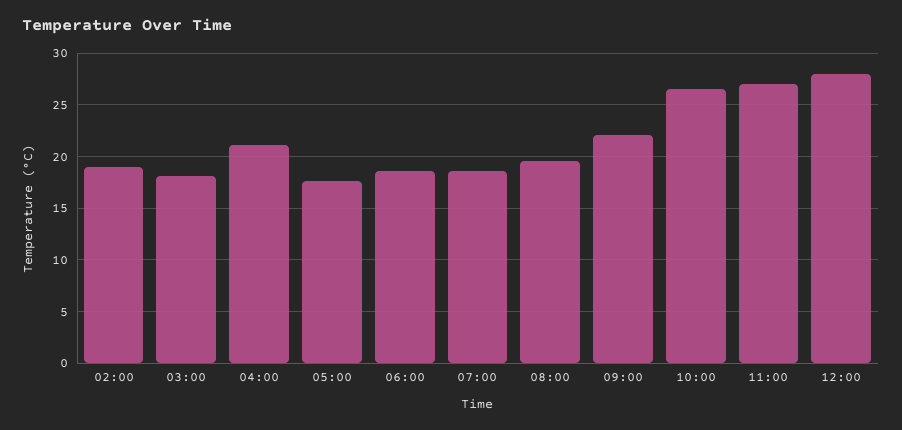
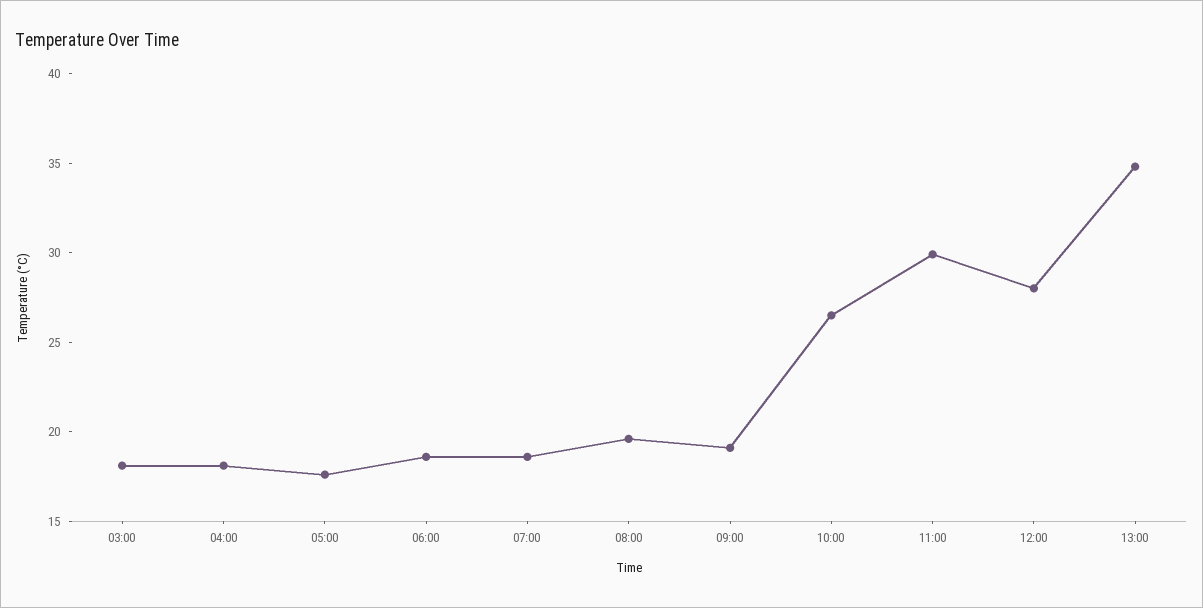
02:00: 19 -> none
04:00: 21 -> 18
09:00: 22 -> 19
11:00: 27 -> 30
13:00: none -> 35

